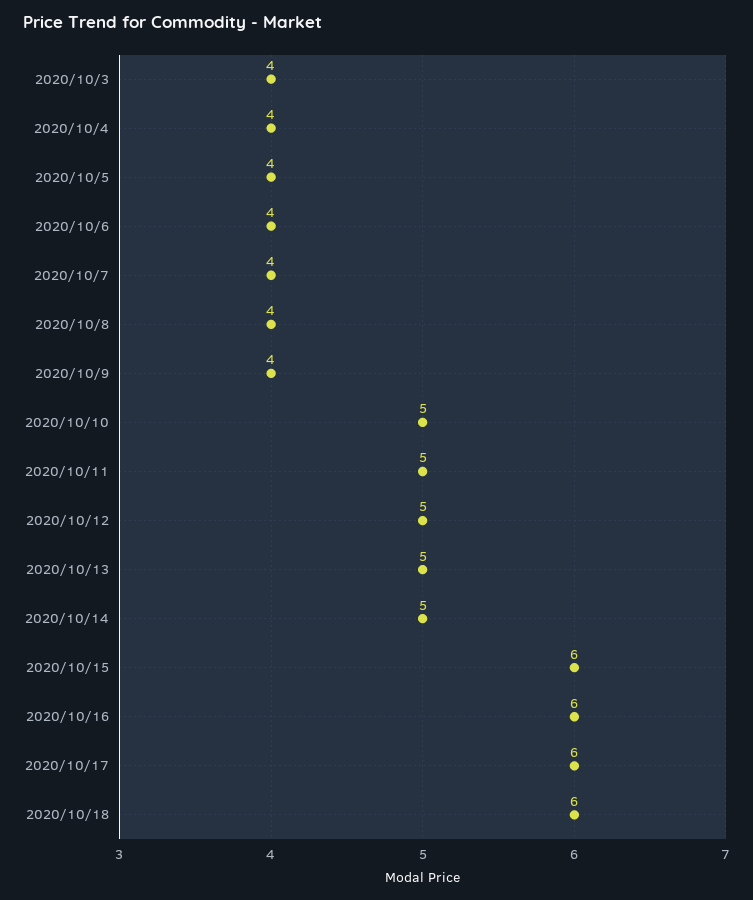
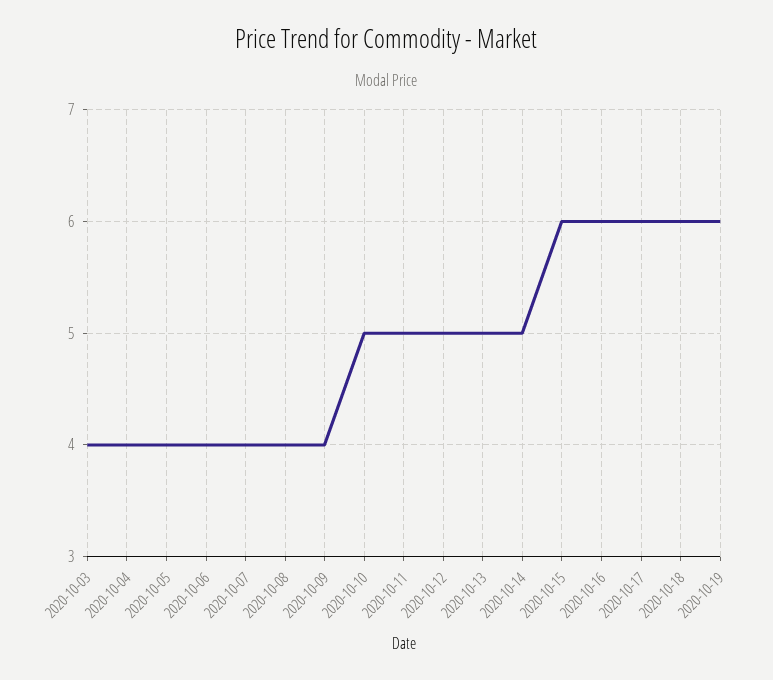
2020-10-19: none -> 6

